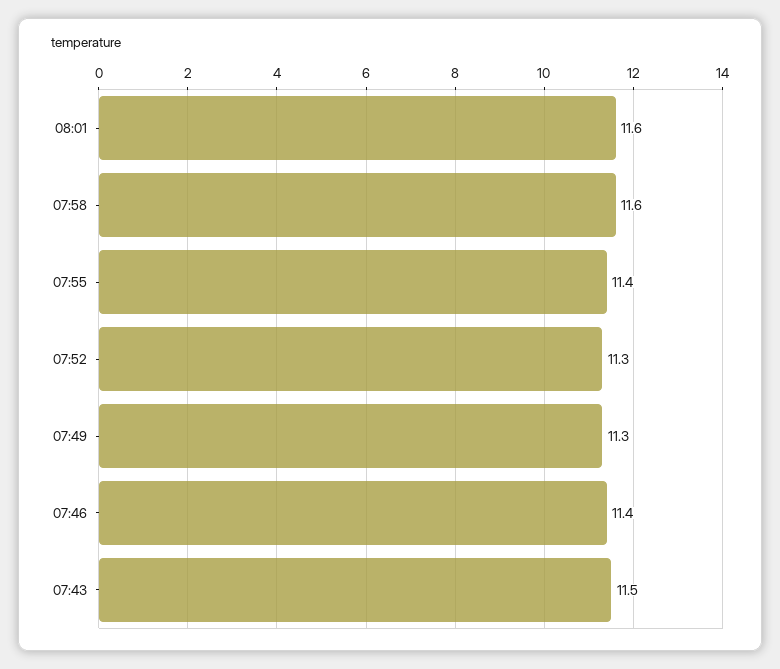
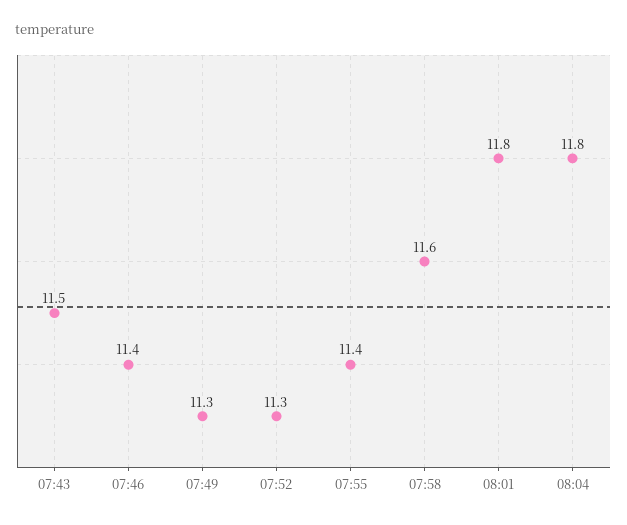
08:01: 11.6 -> 11.8
08:04: none -> 11.8

